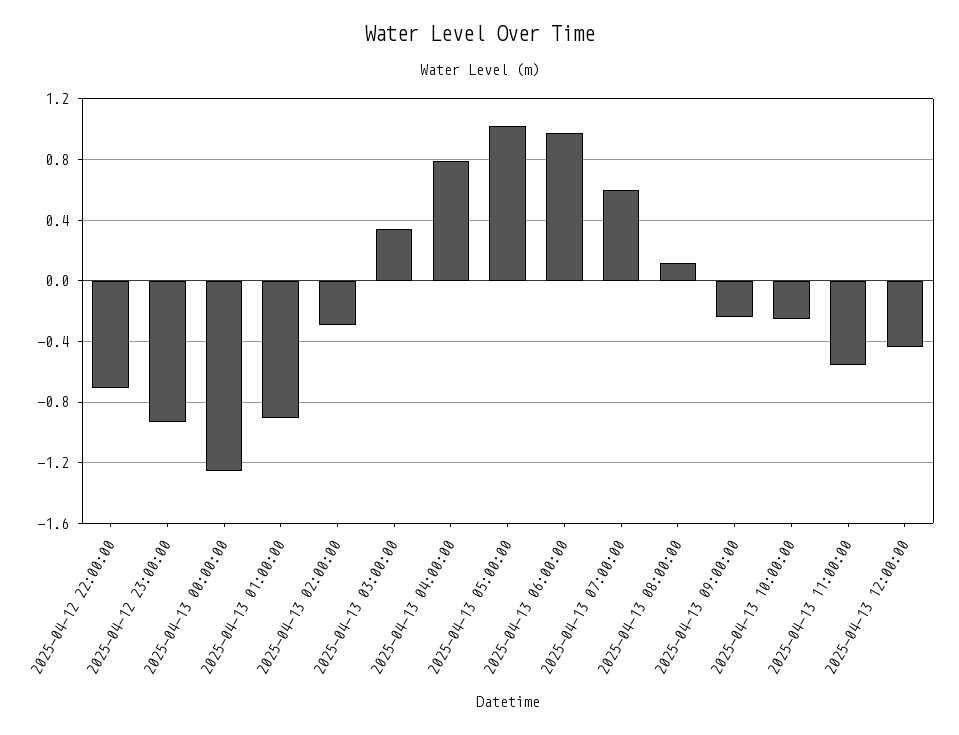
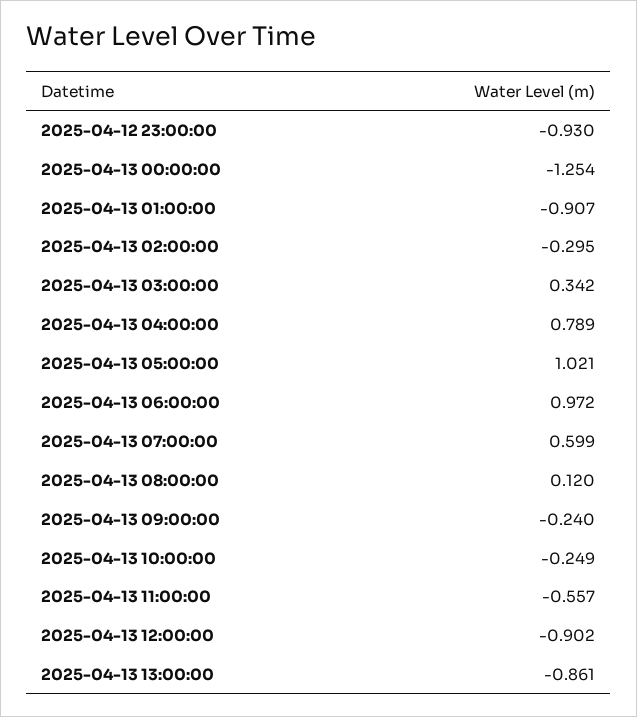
2025-04-12 22:00:00: -0.7 -> none
2025-04-13 12:00:00: -0.45 -> -0.902
2025-04-13 13:00:00: none -> -0.861

